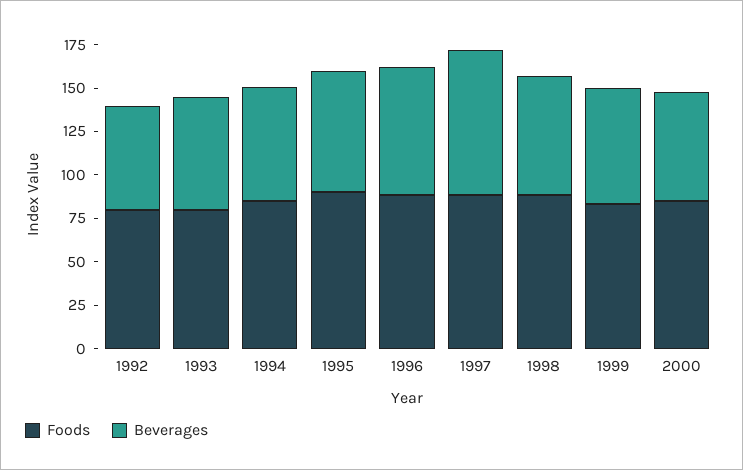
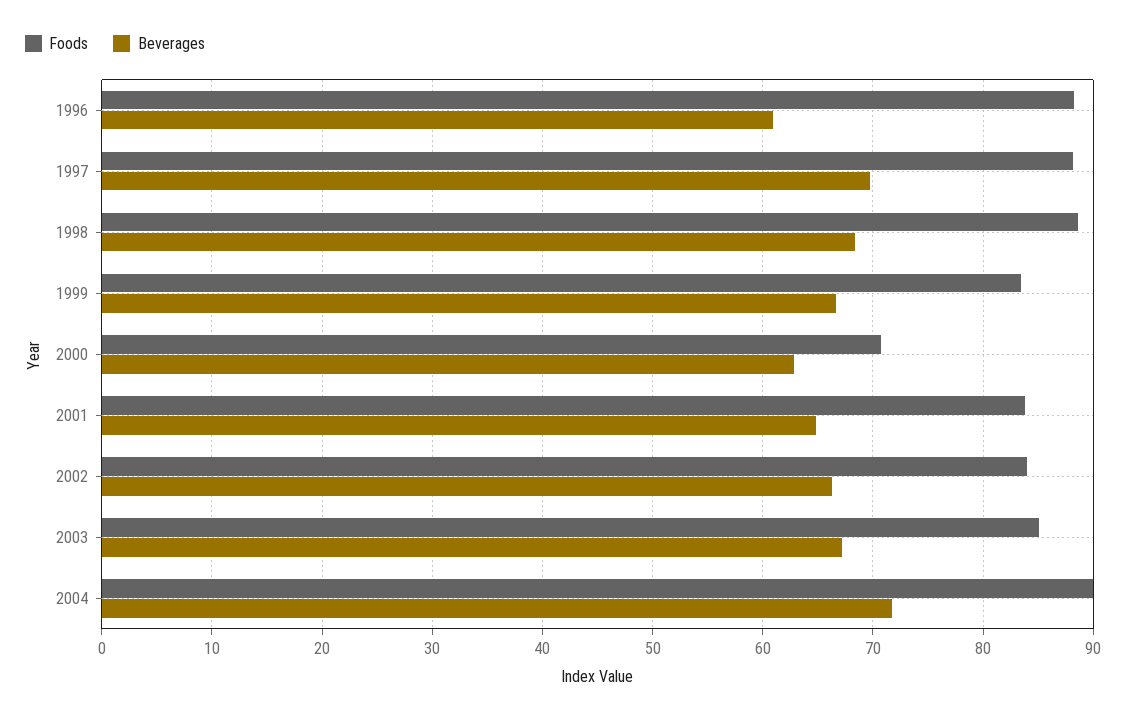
Foods, 1992: 80 -> none
Beverages, 1992: 60 -> none
Foods, 1993: 80 -> none
Beverages, 1993: 65 -> none
Foods, 1994: 85 -> none
Beverages, 1994: 65 -> none
Foods, 1995: 90 -> none
Beverages, 1995: 70 -> none
Beverages, 1996: 75 -> 61
Beverages, 1997: 85 -> 70
Foods, 2000: 85 -> 71
Foods, 2001: none -> 84
Beverages, 2001: none -> 65
Foods, 2002: none -> 84
Beverages, 2002: none -> 66
Foods, 2003: none -> 85
Beverages, 2003: none -> 67
Foods, 2004: none -> 90
Beverages, 2004: none -> 72

